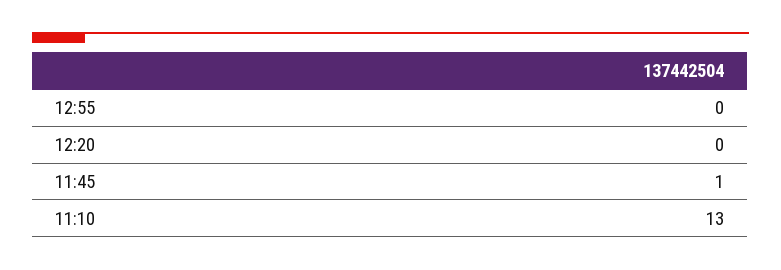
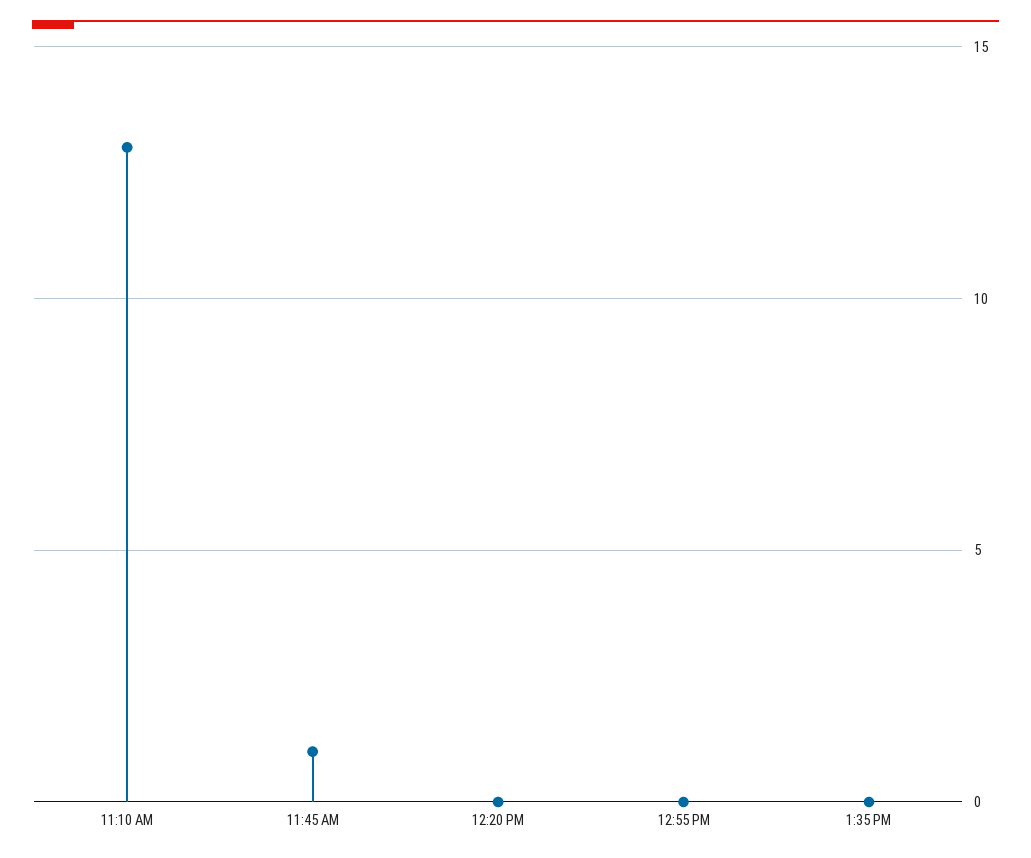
1:35 PM: none -> 0

